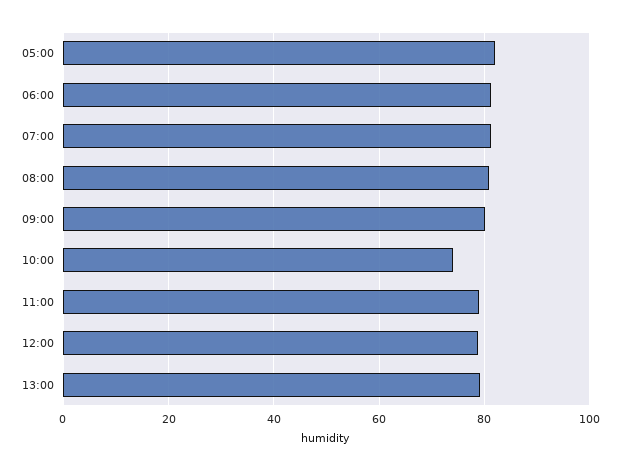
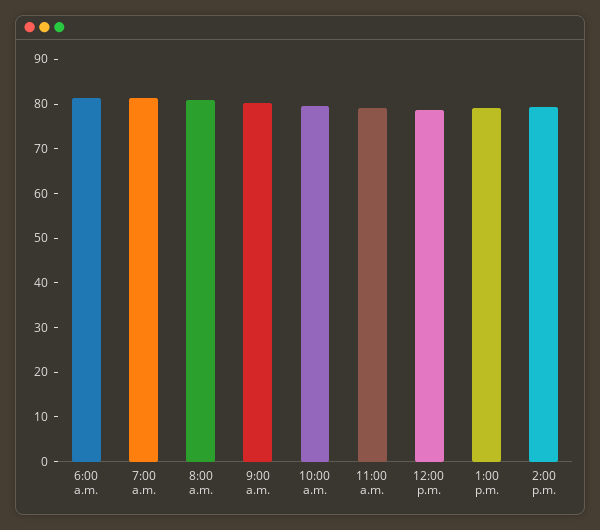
05:00: 82 -> none
10:00: 74 -> 80
2:00 p.m.: none -> 80

